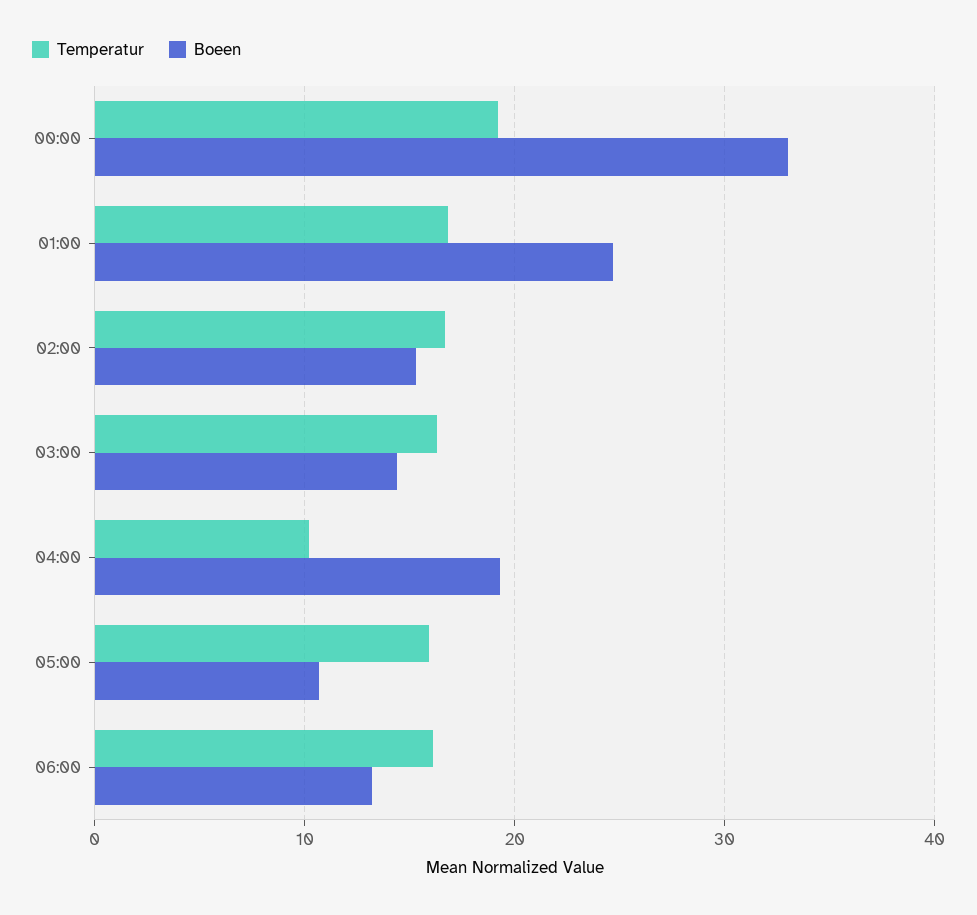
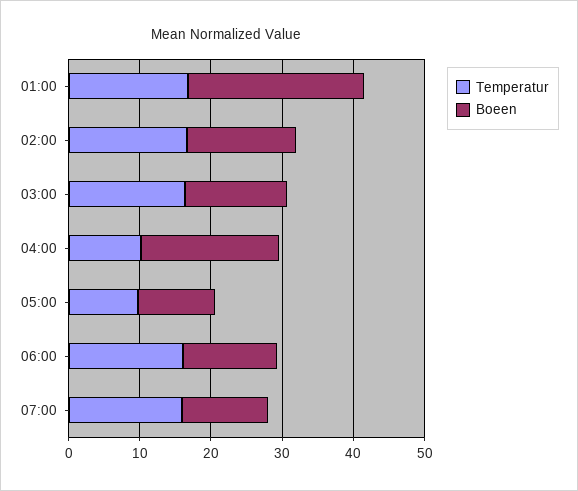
Temperatur, 00:00: 19 -> none
Boeen, 00:00: 33 -> none
Temperatur, 05:00: 16 -> 10
Temperatur, 07:00: none -> 16
Boeen, 07:00: none -> 12

